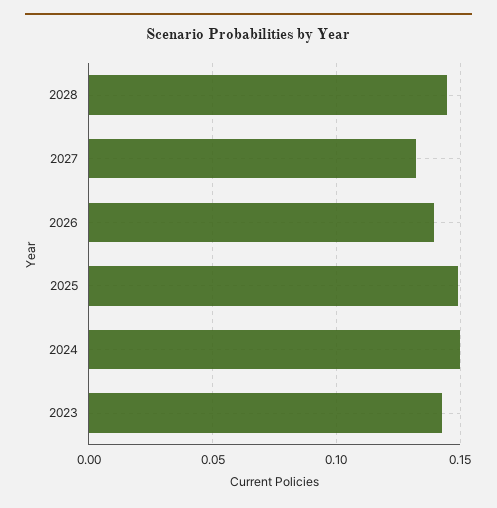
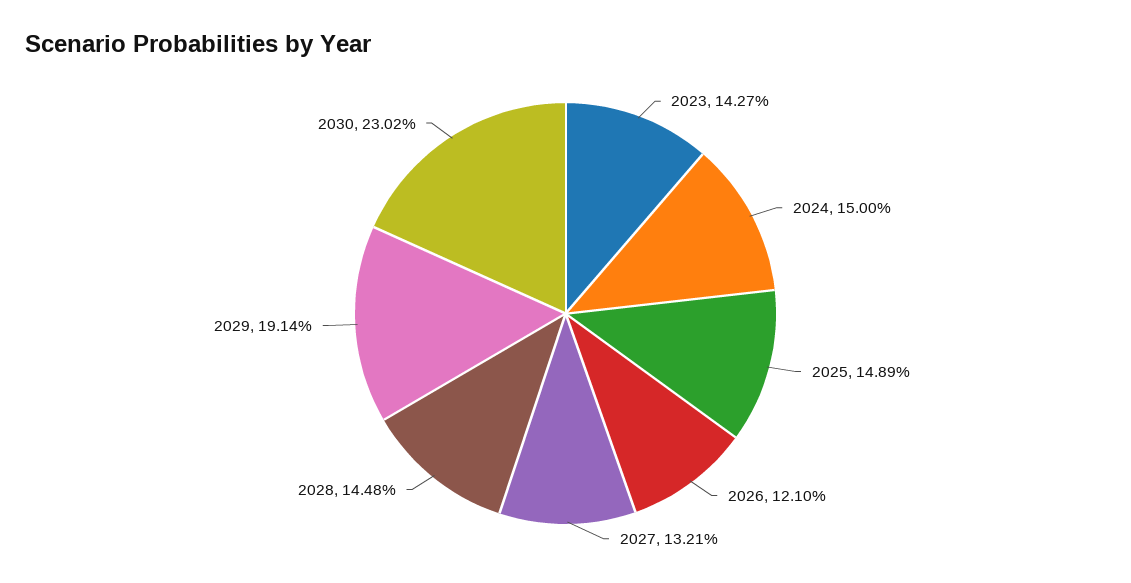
2026: 0.14 -> 0.121
2029: none -> 0.1914
2030: none -> 0.2302

